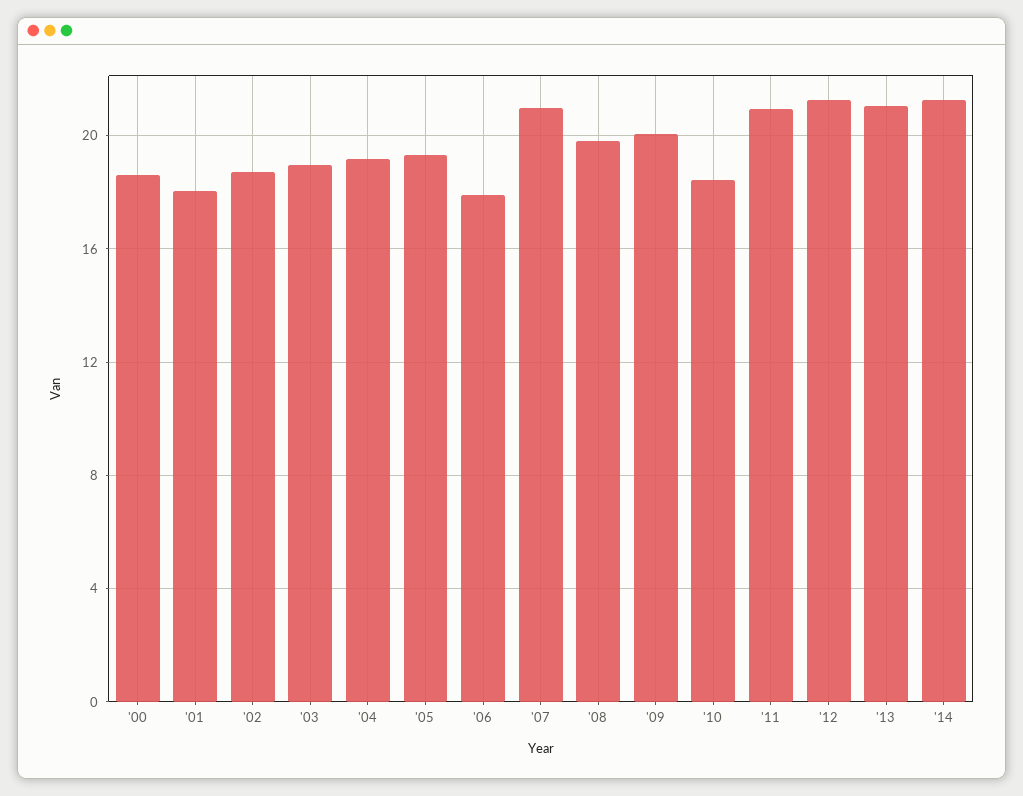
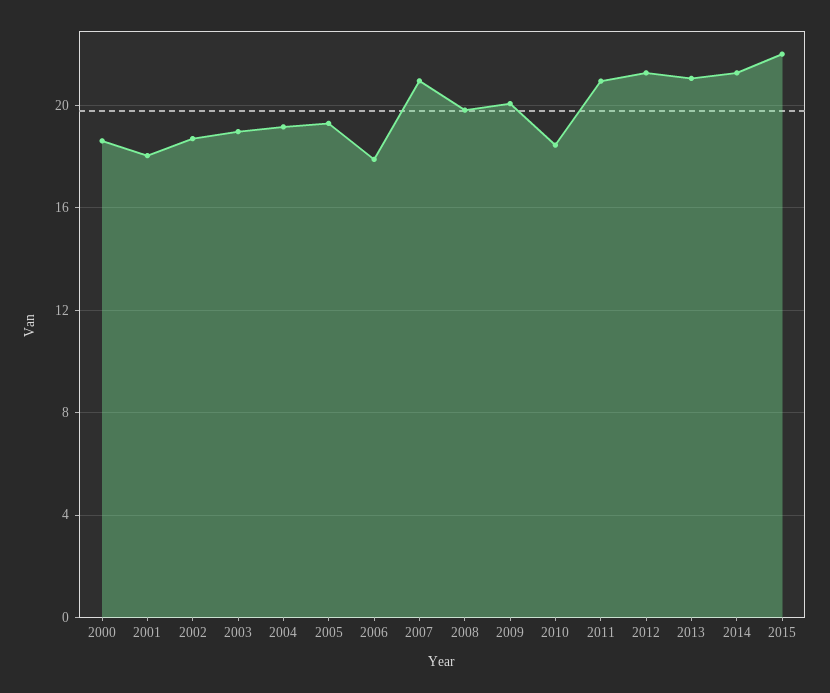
2015: none -> 22

